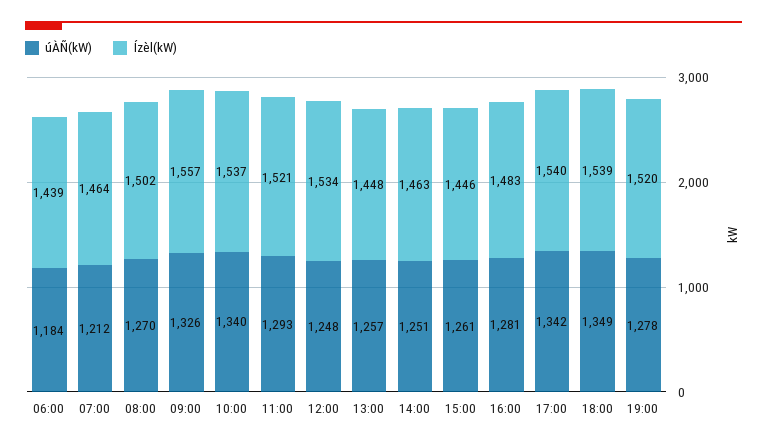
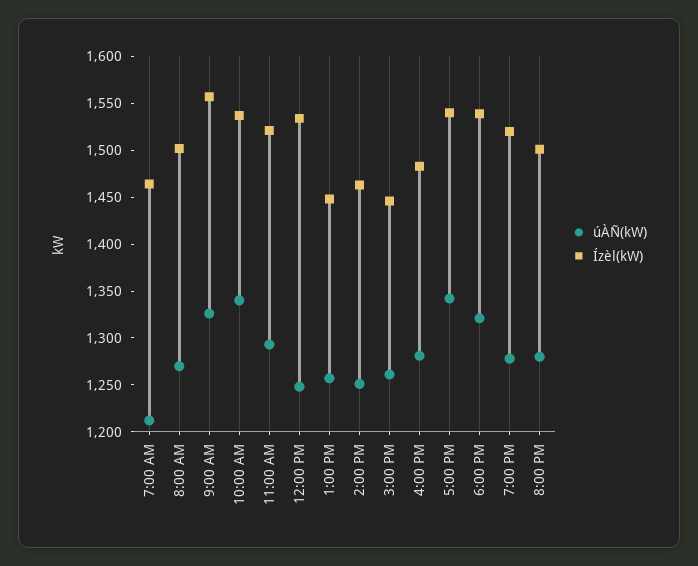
úÀÑ(kW), 06:00: 1184 -> none
Ízèl(kW), 06:00: 1439 -> none
úÀÑ(kW), 18:00: 1349 -> 1320
úÀÑ(kW), 8:00 PM: none -> 1280
Ízèl(kW), 8:00 PM: none -> 1500

